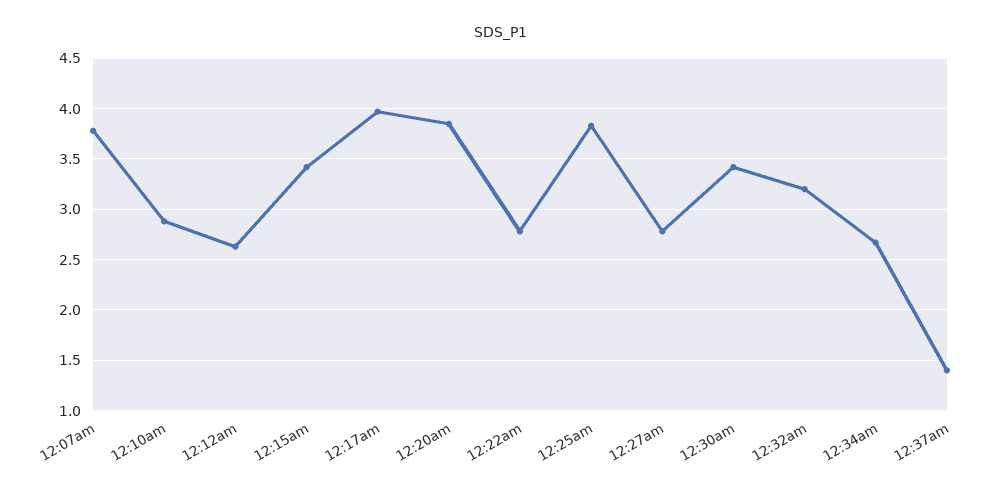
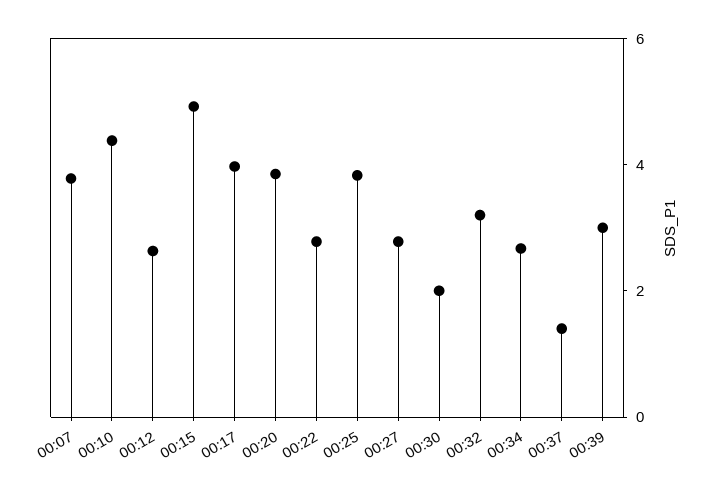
12:10am: 2.9 -> 4.5
12:15am: 3.4 -> 5
12:30am: 3.4 -> 2
00:39: none -> 3

